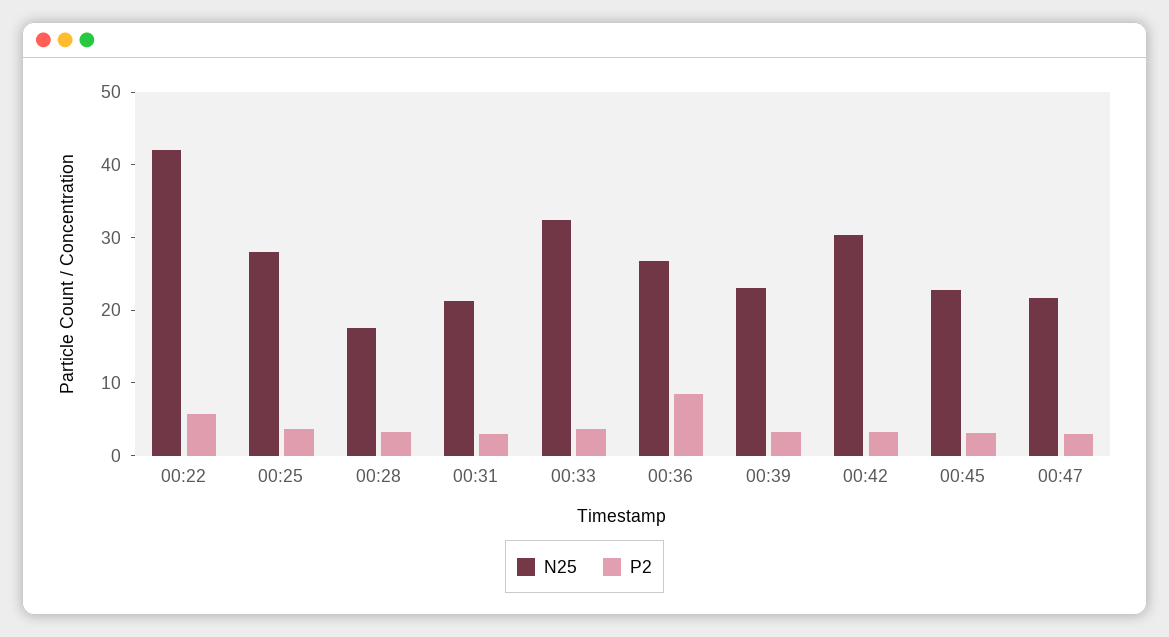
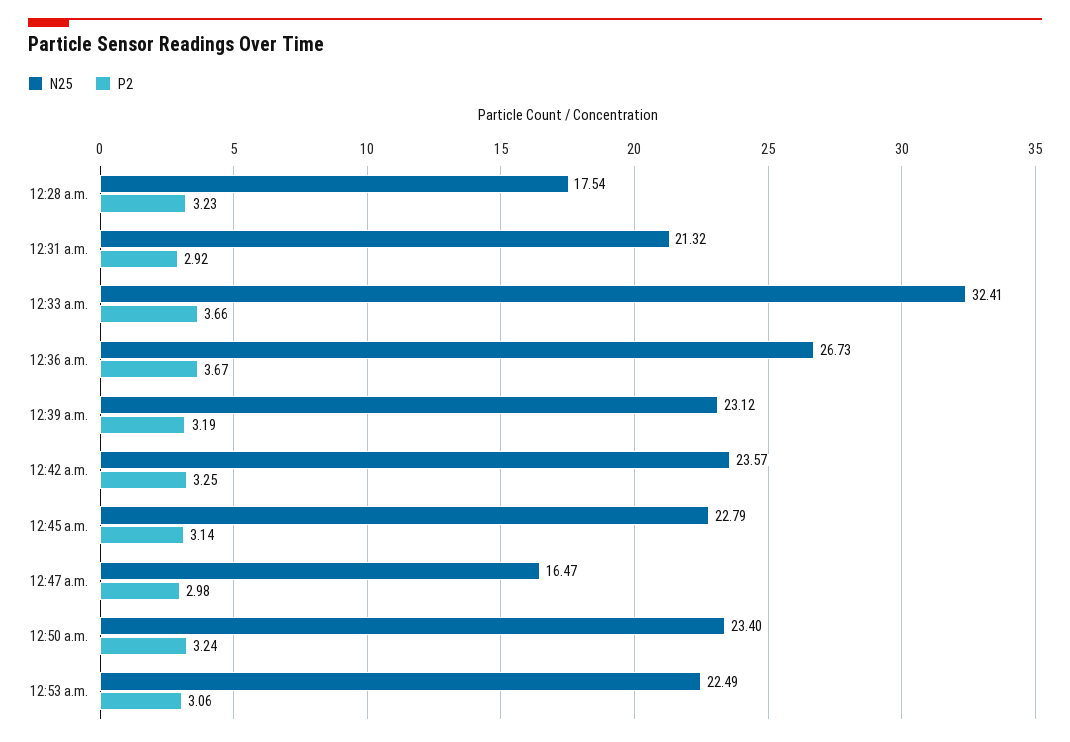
N25, 00:22: 42 -> none
P2, 00:22: 6 -> none
N25, 00:25: 28 -> none
P2, 00:25: 4 -> none
P2, 00:36: 8 -> 3.67
N25, 00:42: 30 -> 23.57
N25, 00:47: 22 -> 16.47
N25, 12:50 a.m.: none -> 23.4
P2, 12:50 a.m.: none -> 3.24
N25, 12:53 a.m.: none -> 22.49
P2, 12:53 a.m.: none -> 3.06

